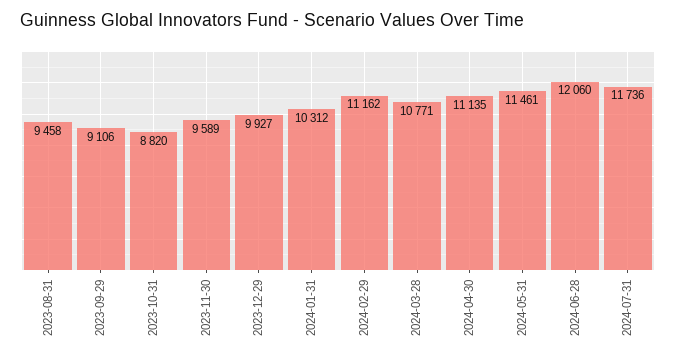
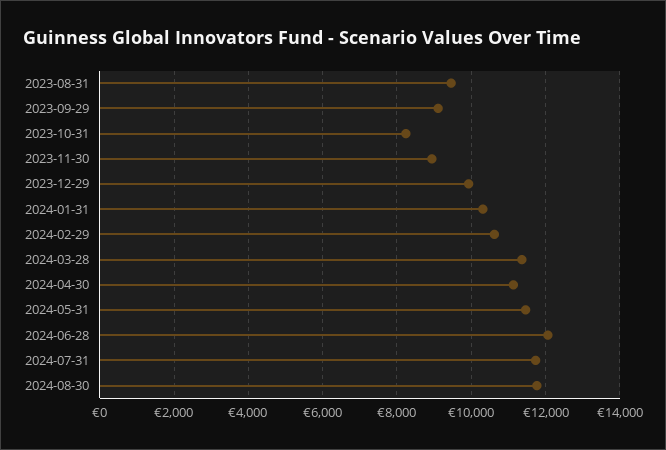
2023-10-31: 8820 -> 8200
2023-11-30: 9589 -> 9000
2024-02-29: 11162 -> 10600
2024-03-28: 10771 -> 11400
2024-08-30: none -> 11800

